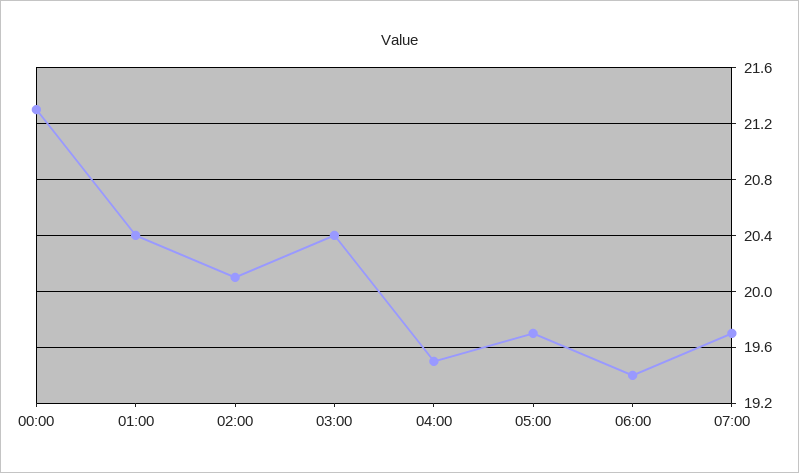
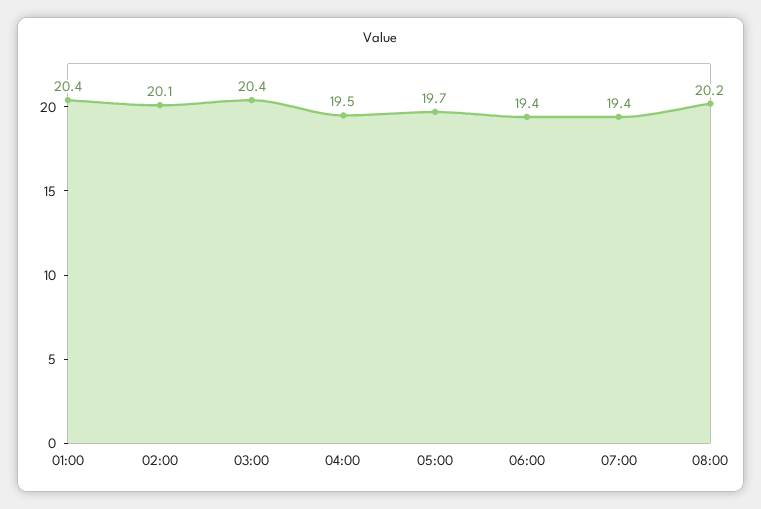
00:00: 21.3 -> none
07:00: 19.7 -> 19.4
08:00: none -> 20.2

